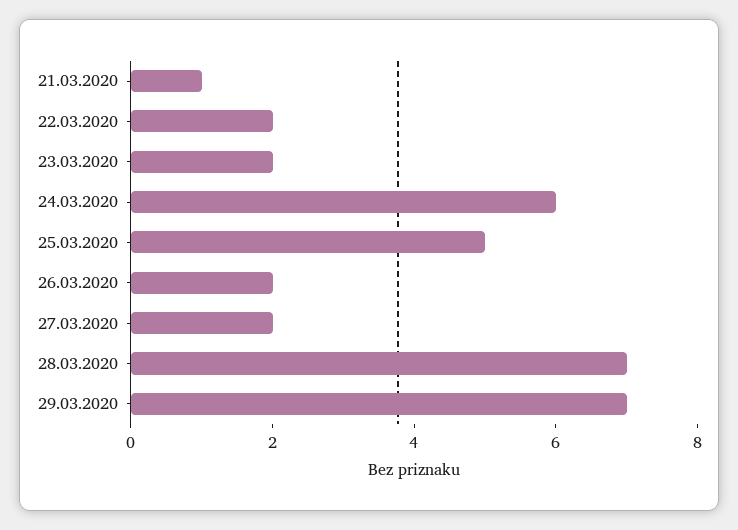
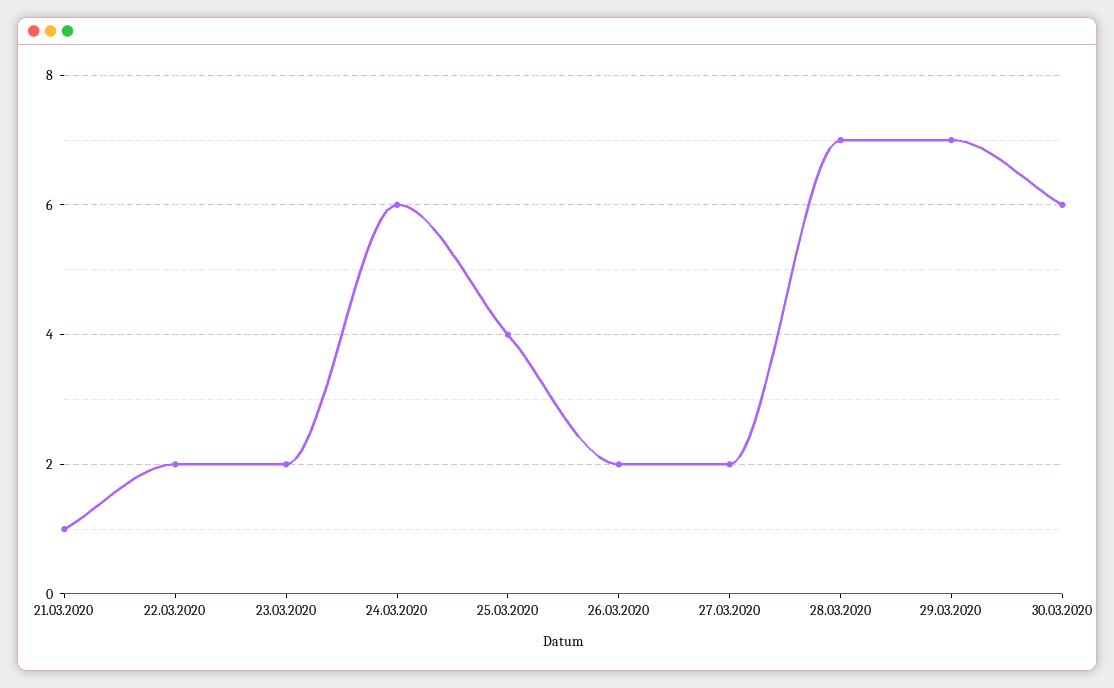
25.03.2020: 5 -> 4
30.03.2020: none -> 6

